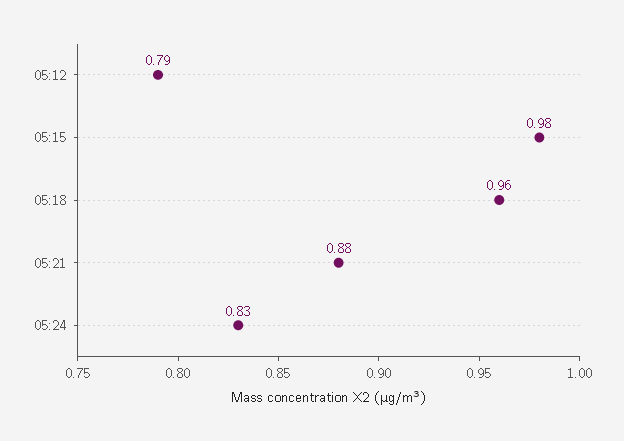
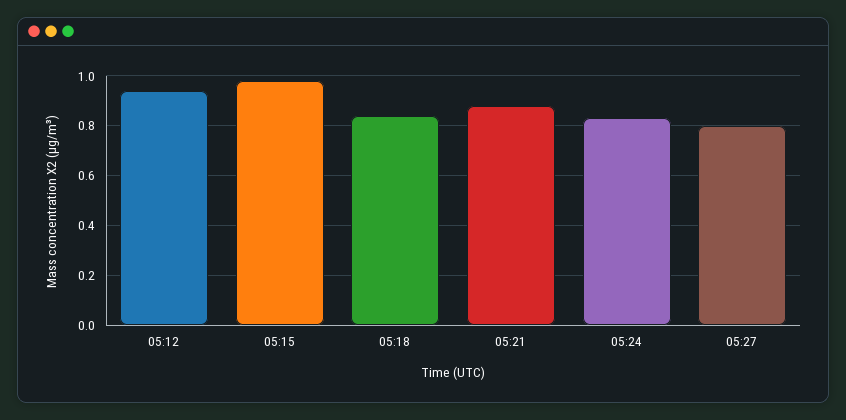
05:12: 0.79 -> 0.95
05:18: 0.96 -> 0.85
05:27: none -> 0.8

